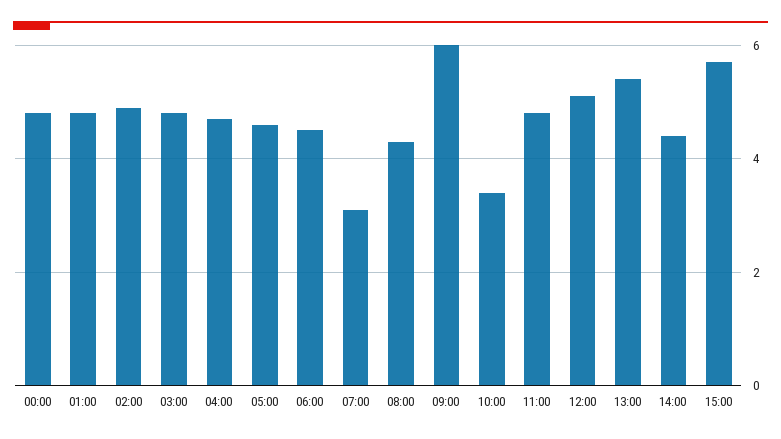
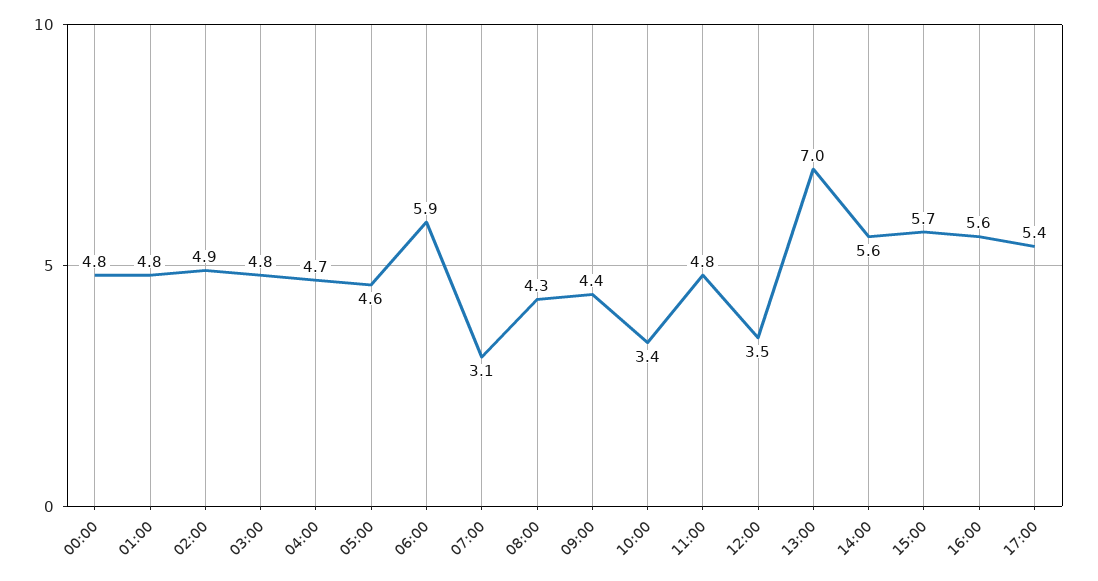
06:00: 4.5 -> 5.9
09:00: 6 -> 4.4
12:00: 5 -> 3.5
13:00: 5.5 -> 7
14:00: 4.5 -> 5.6
16:00: none -> 5.6
17:00: none -> 5.4

